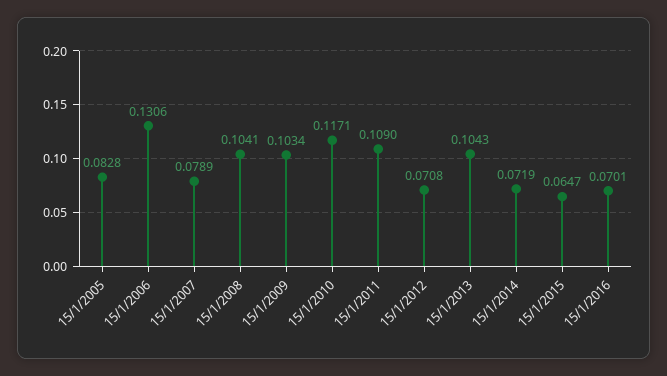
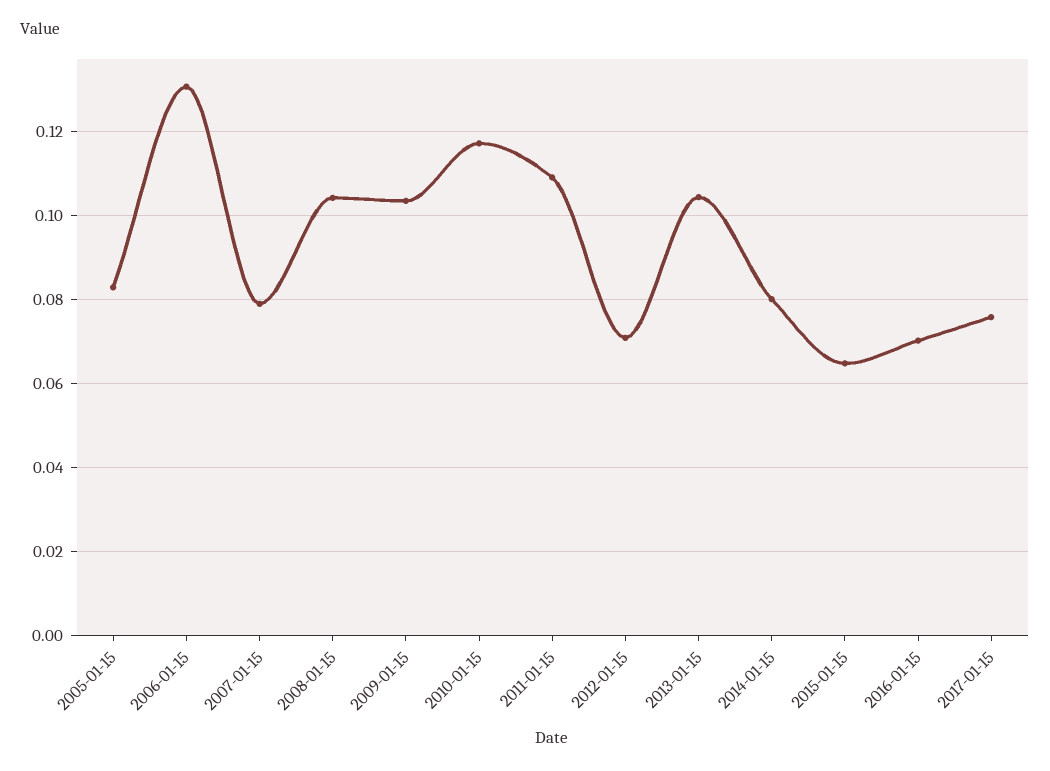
15/1/2014: 0.0719 -> 0.08
2017-01-15: none -> 0.076

